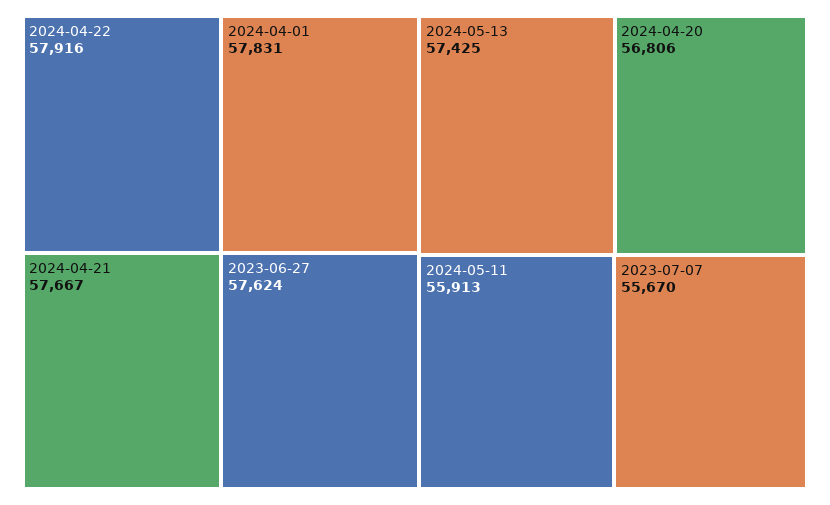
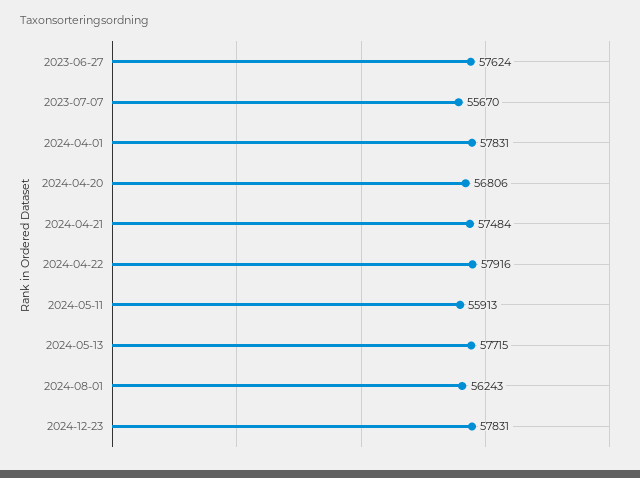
2024-04-21: 57667 -> 57484
2024-05-13: 57425 -> 57715
2024-08-01: none -> 56243
2024-12-23: none -> 57831

